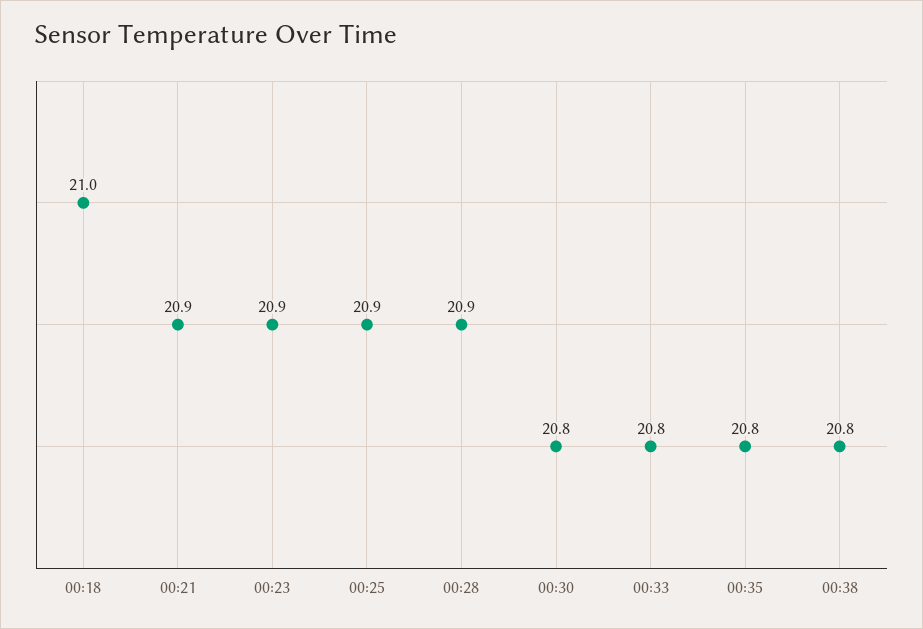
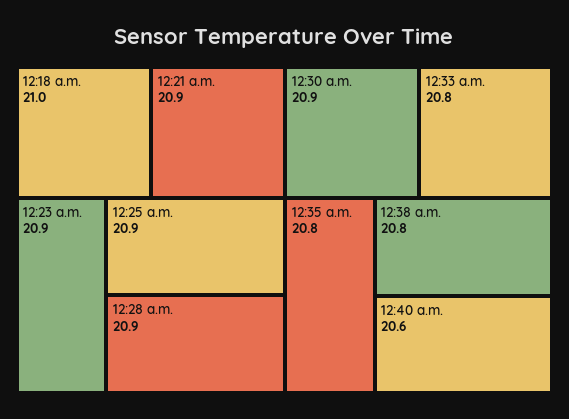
00:30: 20.8 -> 20.9
12:40 a.m.: none -> 20.6

